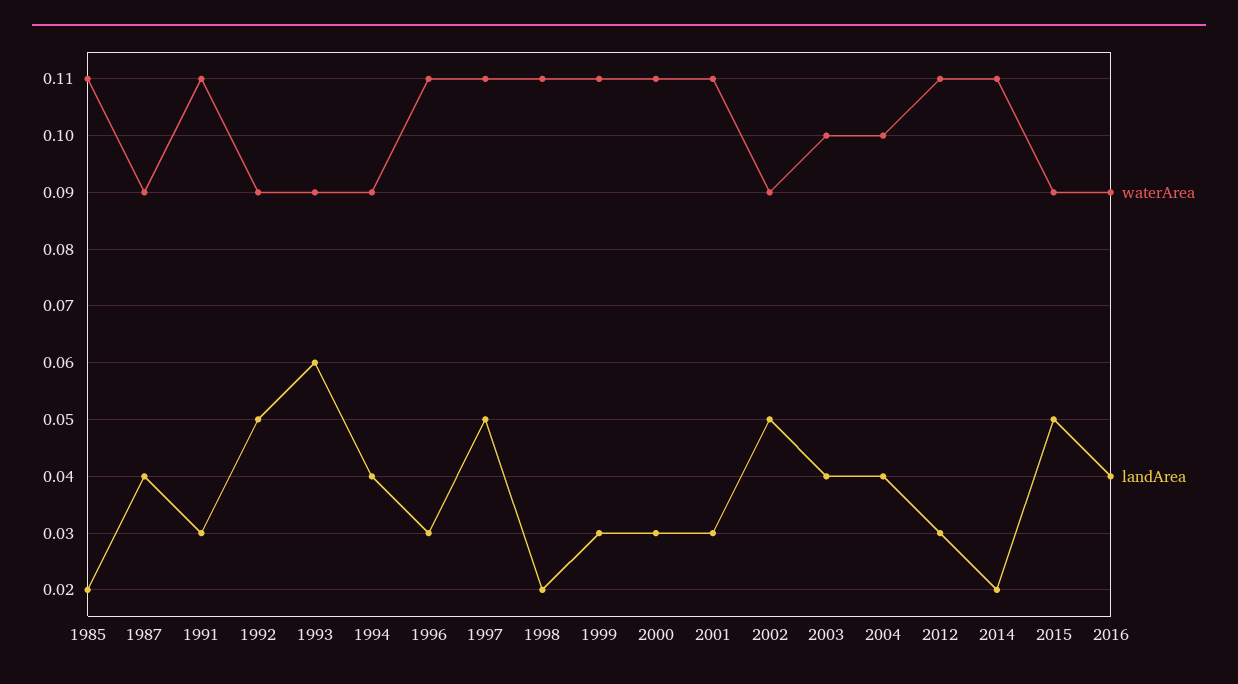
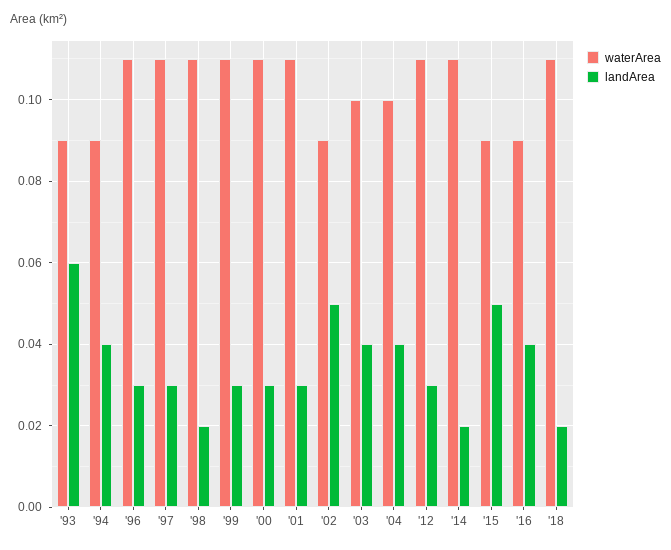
waterArea, 1985: 0.11 -> none
landArea, 1985: 0.02 -> none
waterArea, 1987: 0.09 -> none
landArea, 1987: 0.04 -> none
waterArea, 1991: 0.11 -> none
landArea, 1991: 0.03 -> none
waterArea, 1992: 0.09 -> none
landArea, 1992: 0.05 -> none
landArea, 1997: 0.05 -> 0.03
waterArea, '18: none -> 0.11
landArea, '18: none -> 0.02

